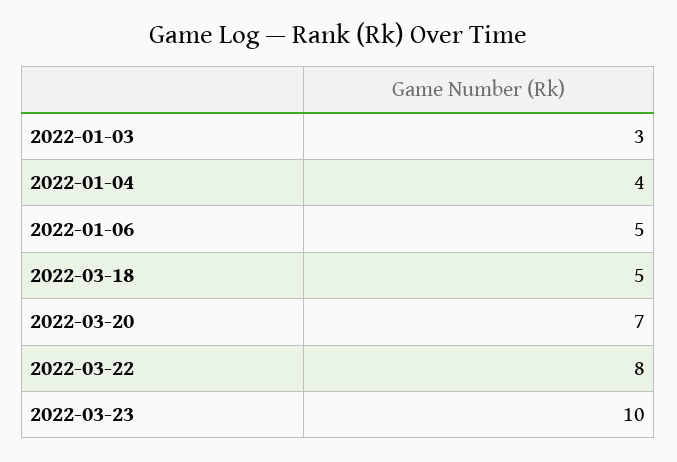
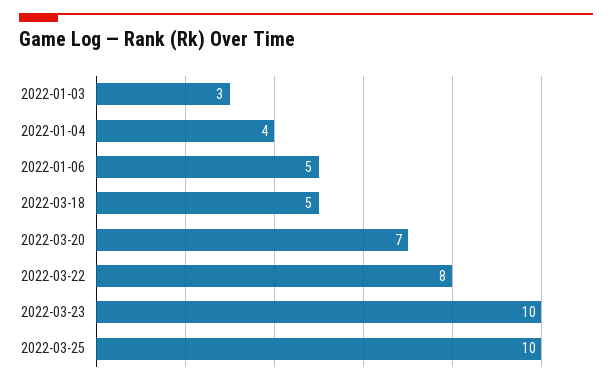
2022-03-25: none -> 10

